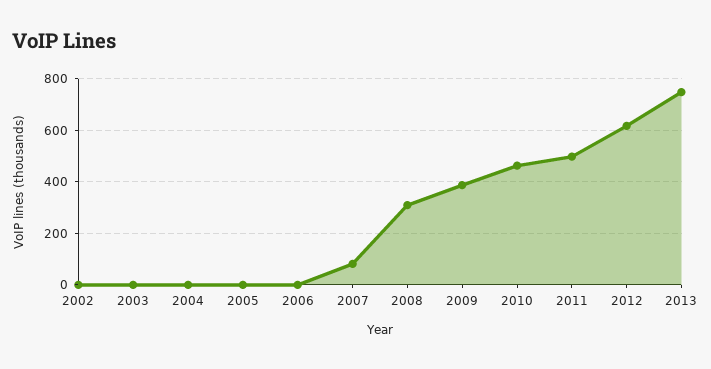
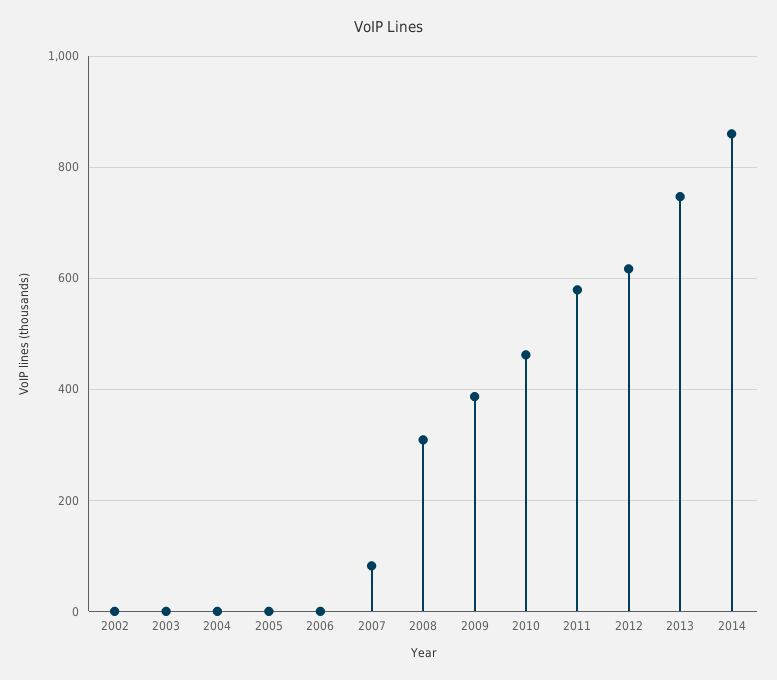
2011: 500 -> 580
2014: none -> 860

